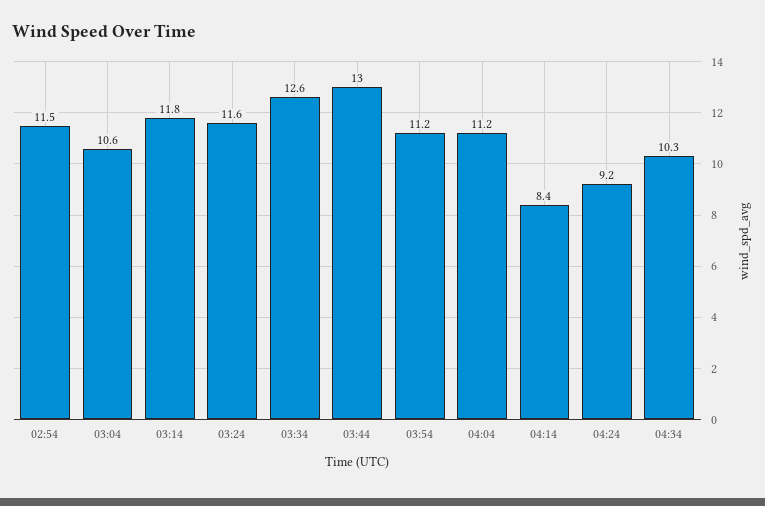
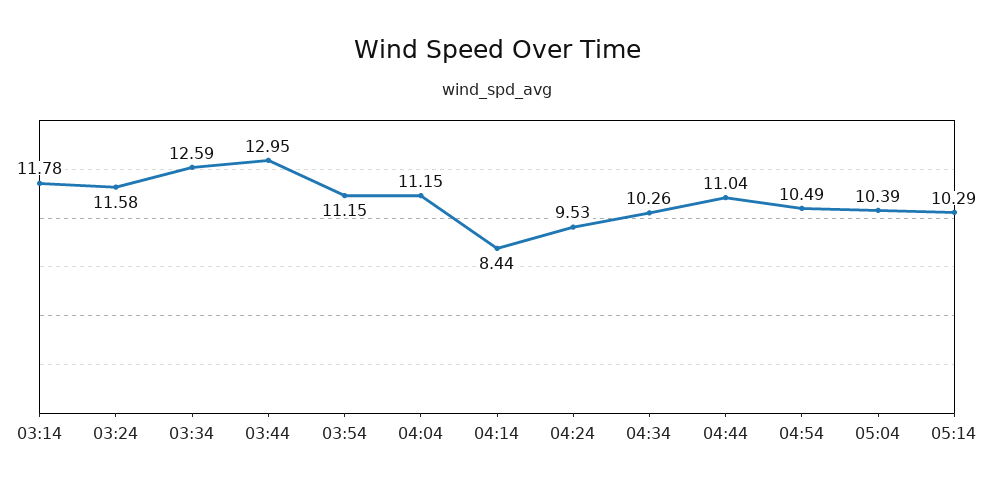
02:54: 11.5 -> none
03:04: 10.6 -> none
04:24: 9.2 -> 9.53
04:44: none -> 11.04
04:54: none -> 10.49
05:04: none -> 10.39
05:14: none -> 10.29

